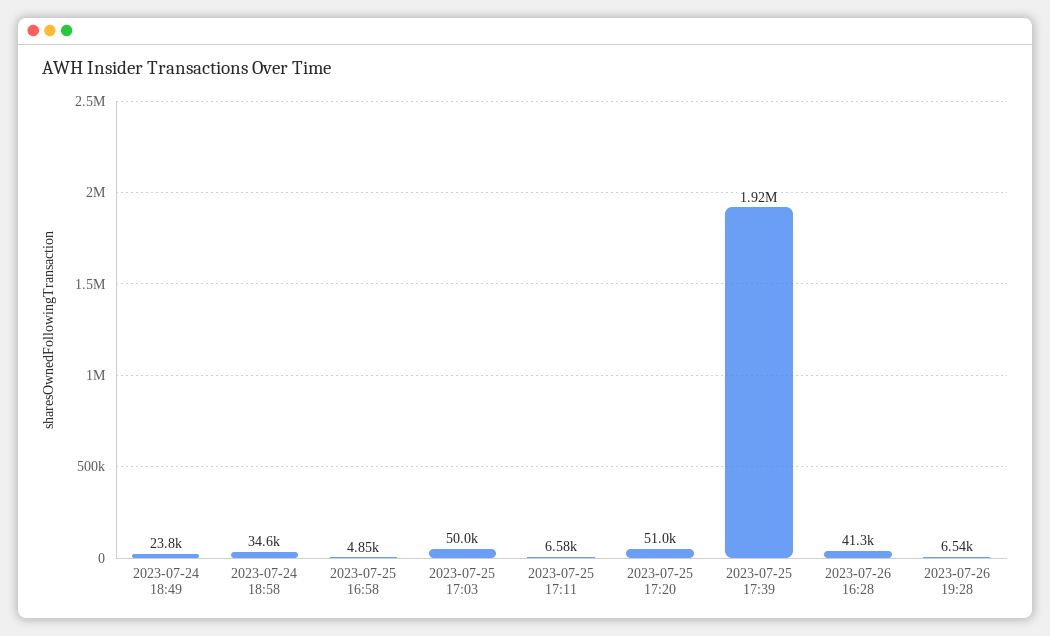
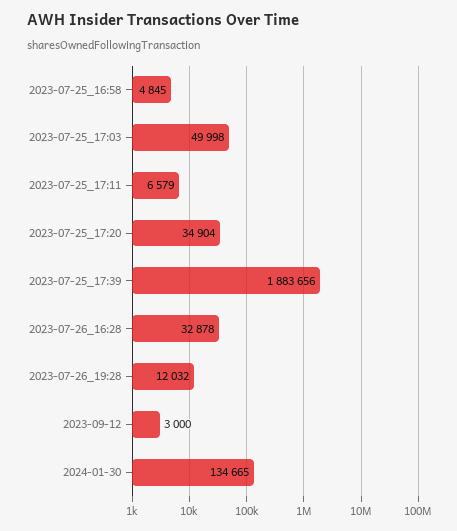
2023-07-24 18:49: 23800 -> none
2023-07-24 18:58: 34600 -> none
2023-07-25 17:20: 51000 -> 34904
2023-07-25 17:39: 1920000 -> 1883656
2023-07-26 16:28: 41300 -> 32878
2023-07-26 19:28: 6540 -> 12032
2023-09-12: none -> 3000
2024-01-30: none -> 134665

